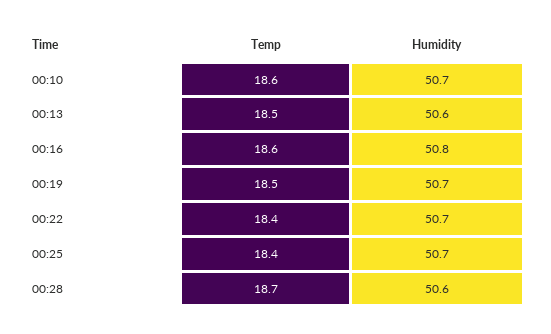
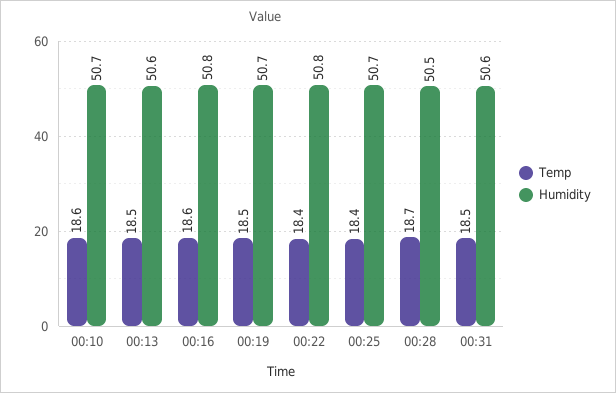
Humidity, 00:22: 50.7 -> 50.8
Humidity, 00:28: 50.6 -> 50.5
Temp, 00:31: none -> 18.5
Humidity, 00:31: none -> 50.6

